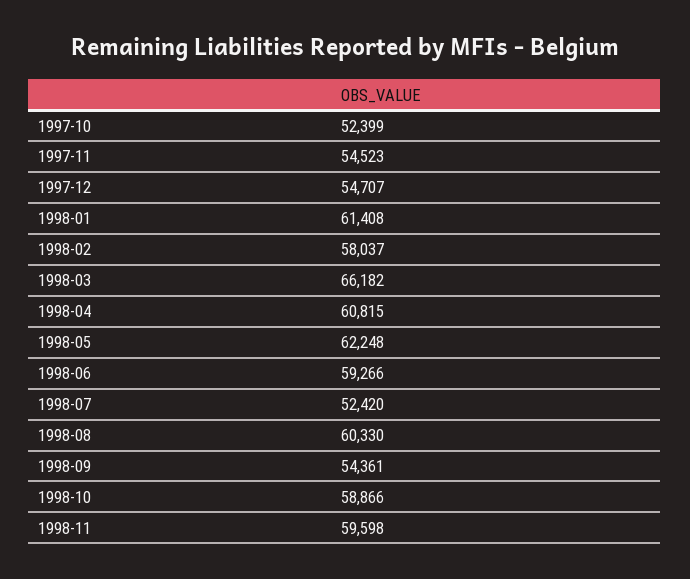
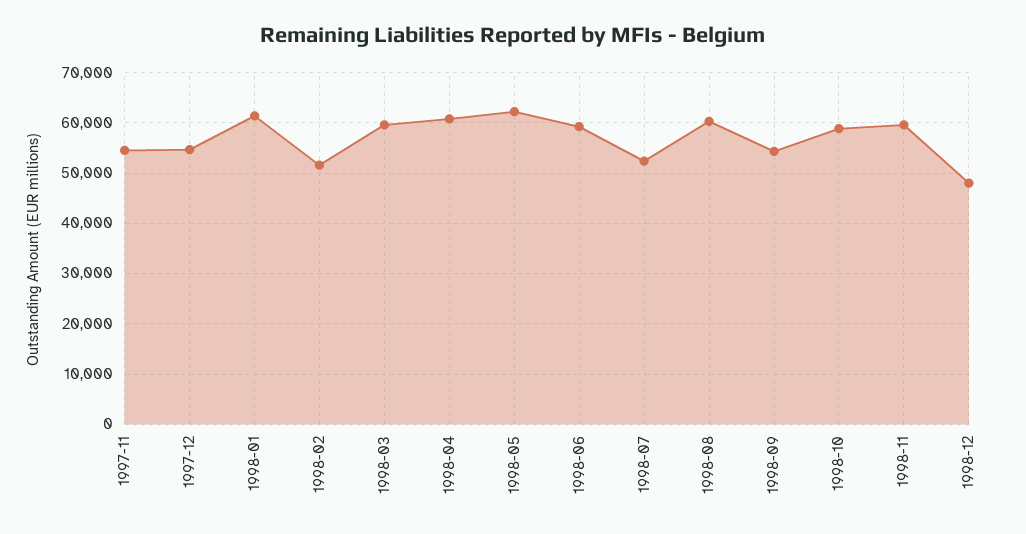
1997-10: 52399 -> none
1998-02: 58037 -> 52000
1998-03: 66182 -> 60000
1998-12: none -> 48000

